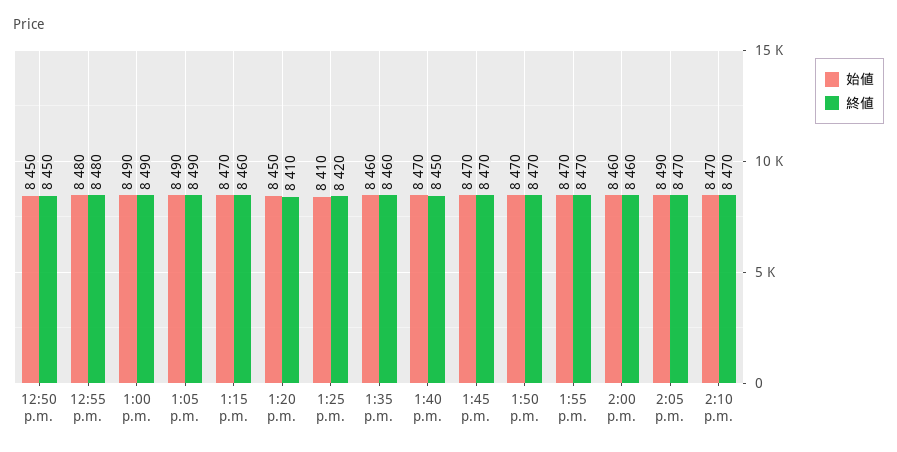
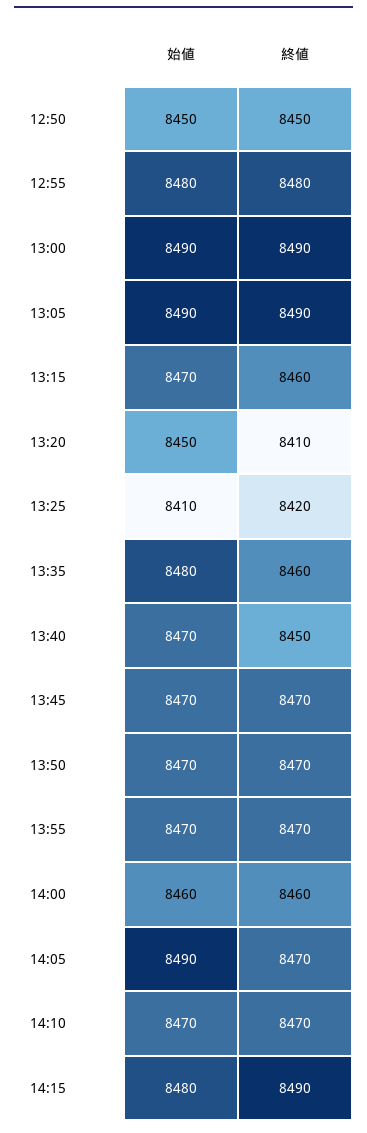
始値, 1:35 p.m.: 8460 -> 8480
始値, 14:15: none -> 8480
終値, 14:15: none -> 8490

